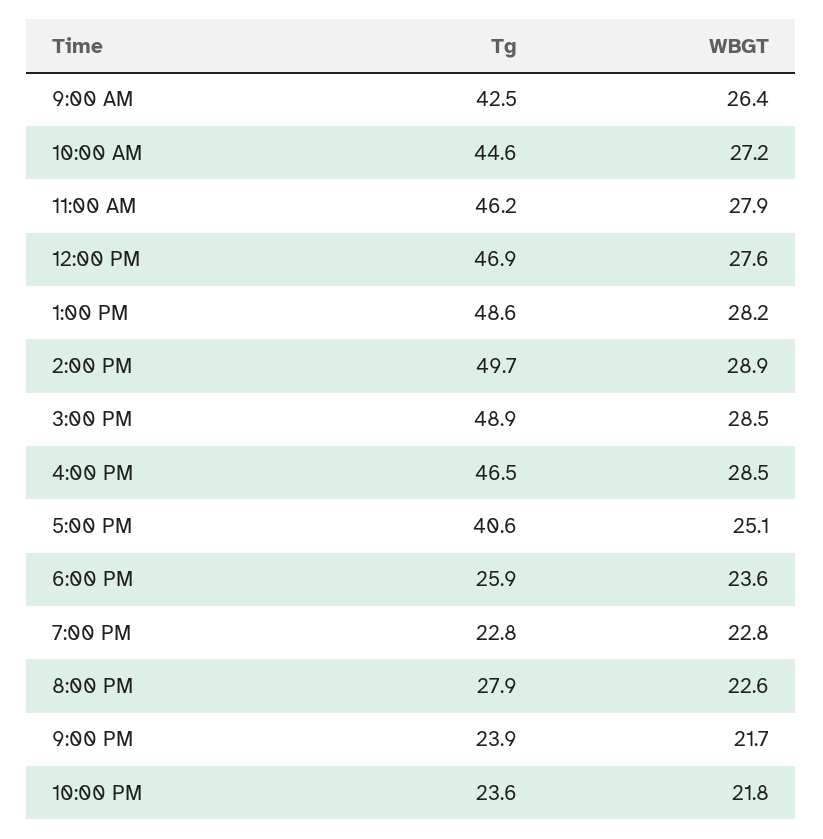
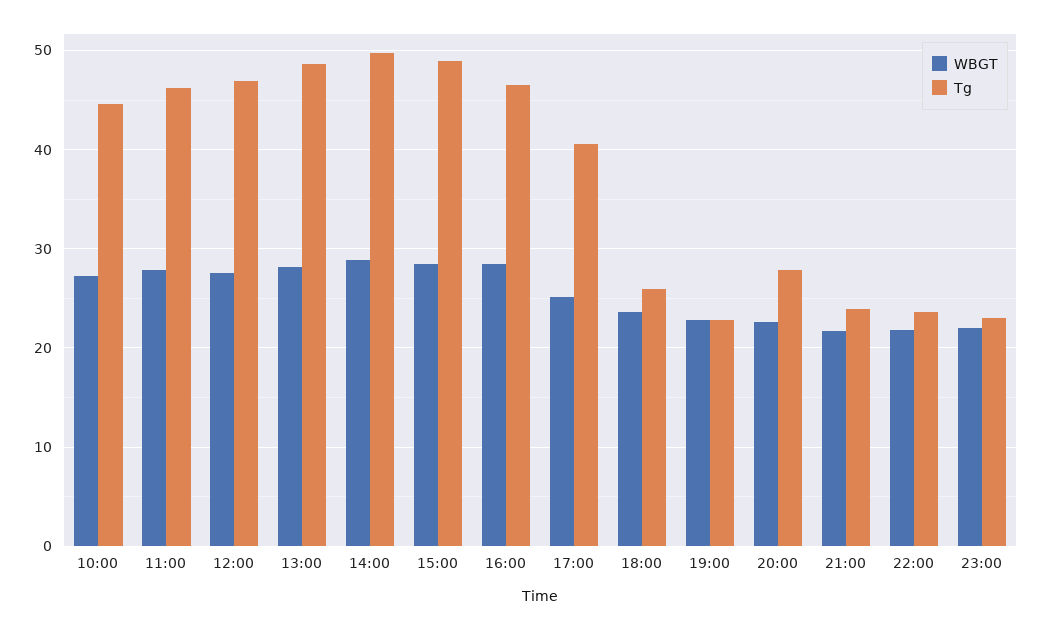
Tg, 9:00 AM: 42.5 -> none
WBGT, 9:00 AM: 26.4 -> none
WBGT, 23:00: none -> 22
Tg, 23:00: none -> 23

